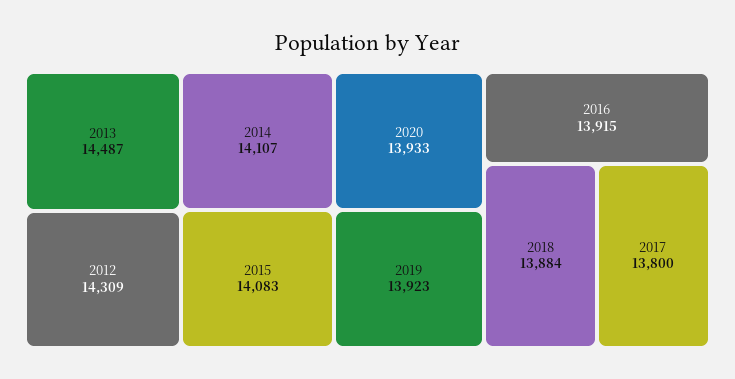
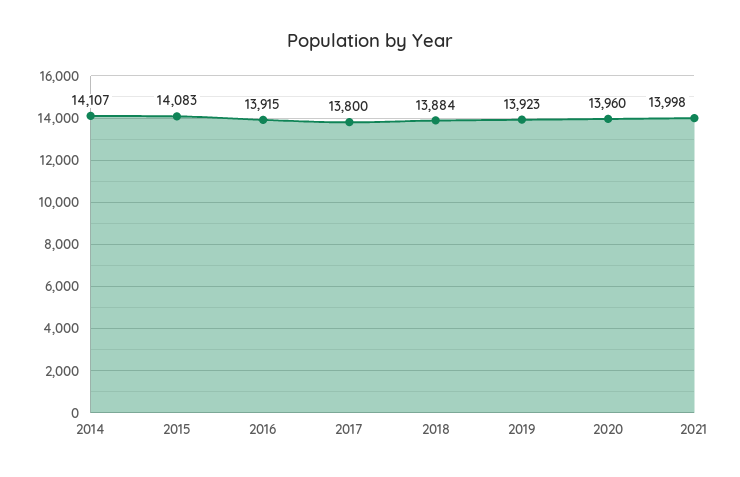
2013: 14487 -> none
2012: 14309 -> none
2020: 13933 -> 13960
2021: none -> 13998

